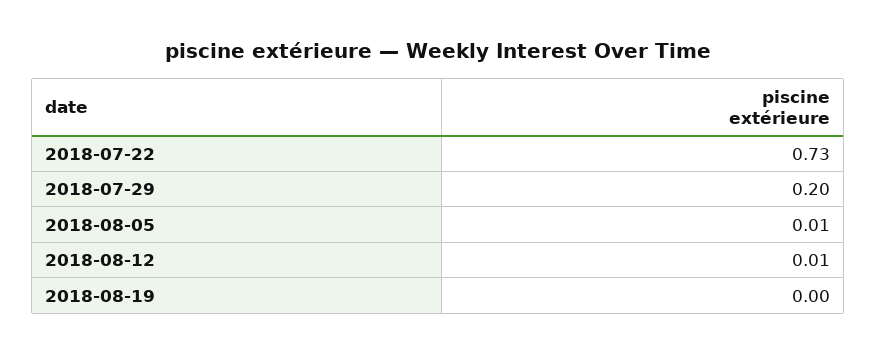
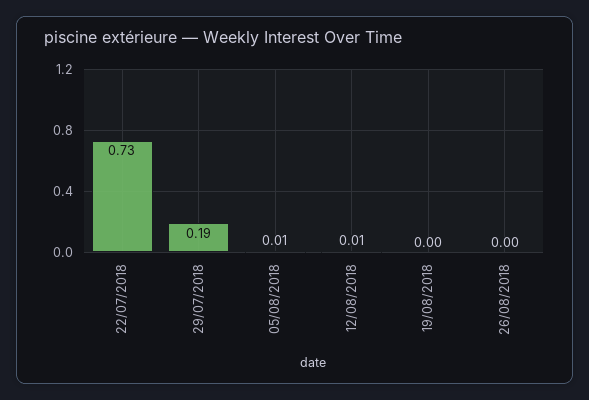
2018-07-29: 0.2 -> 0.19
26/08/2018: none -> 0

